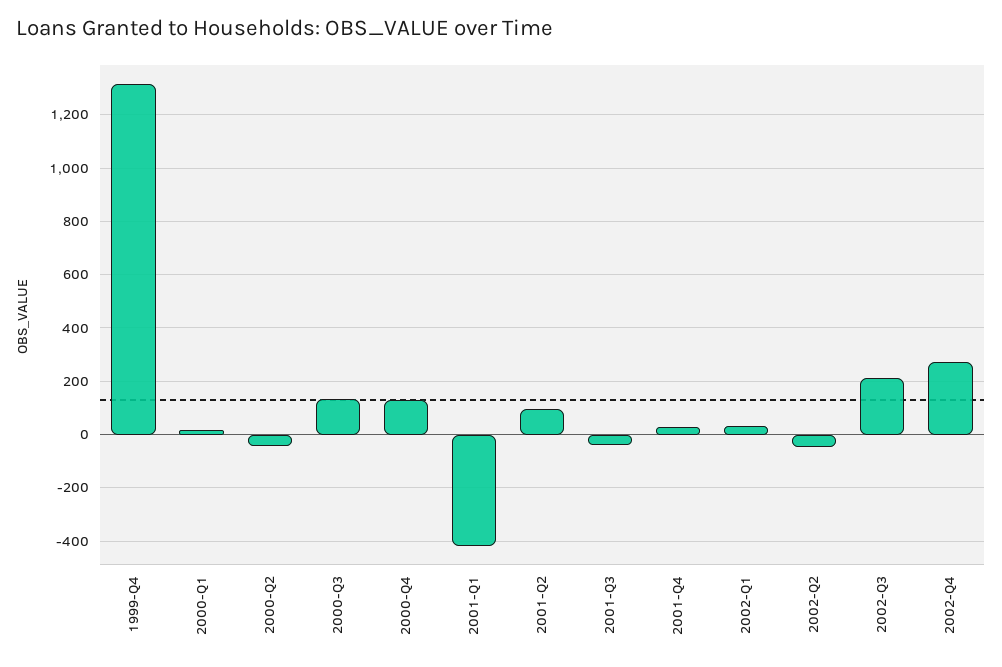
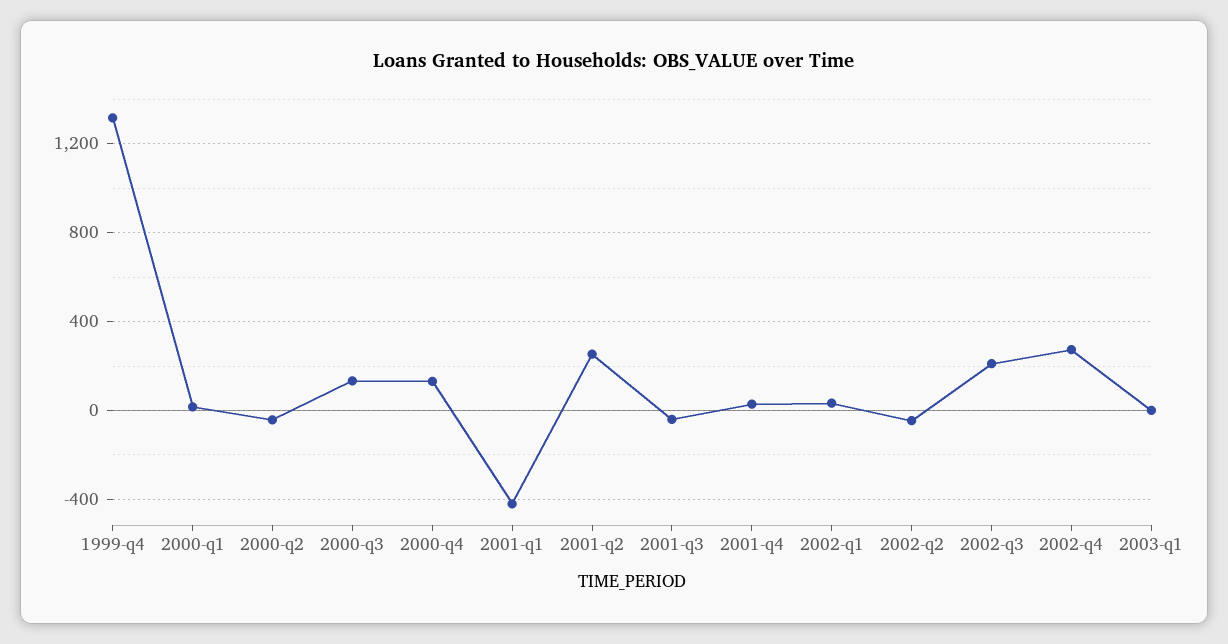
2001-Q2: 100 -> 250
2003-q1: none -> 0

